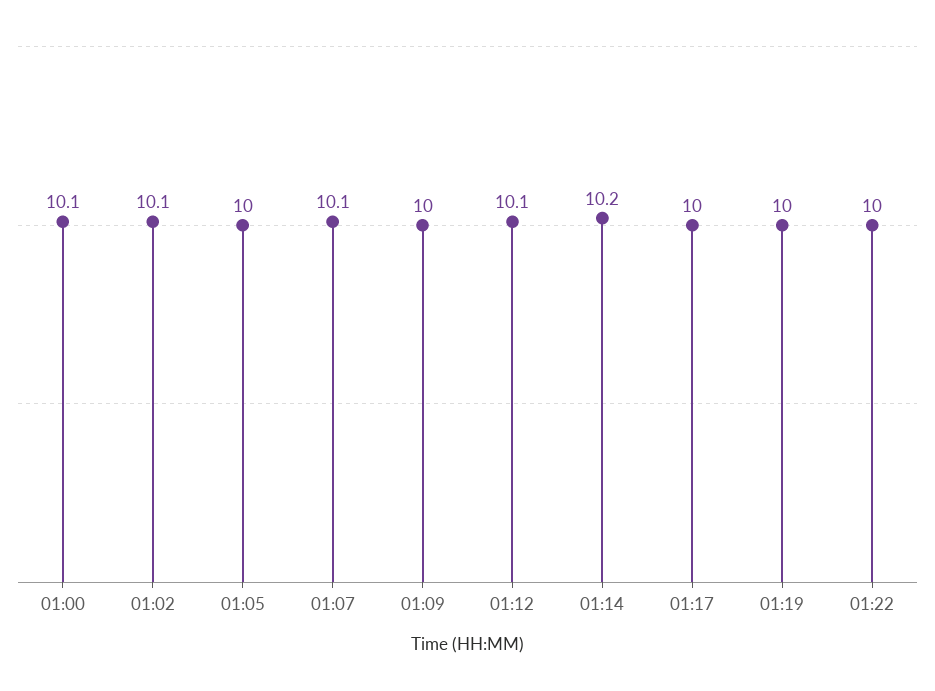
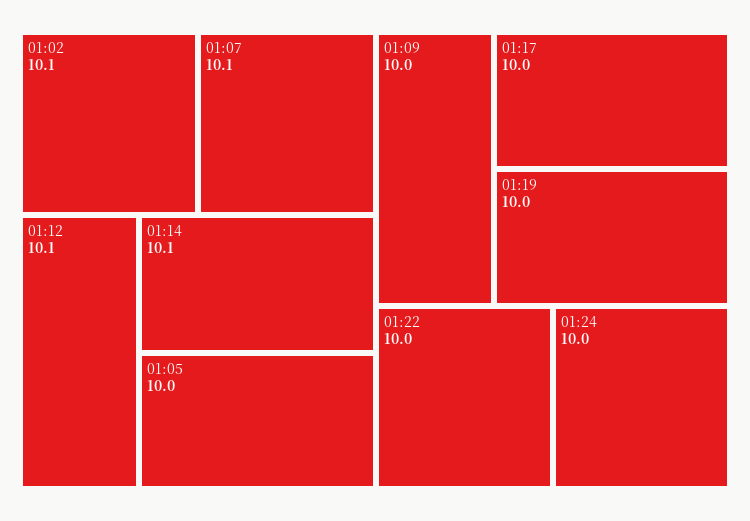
01:00: 10.1 -> none
01:14: 10.2 -> 10.1
01:24: none -> 10

